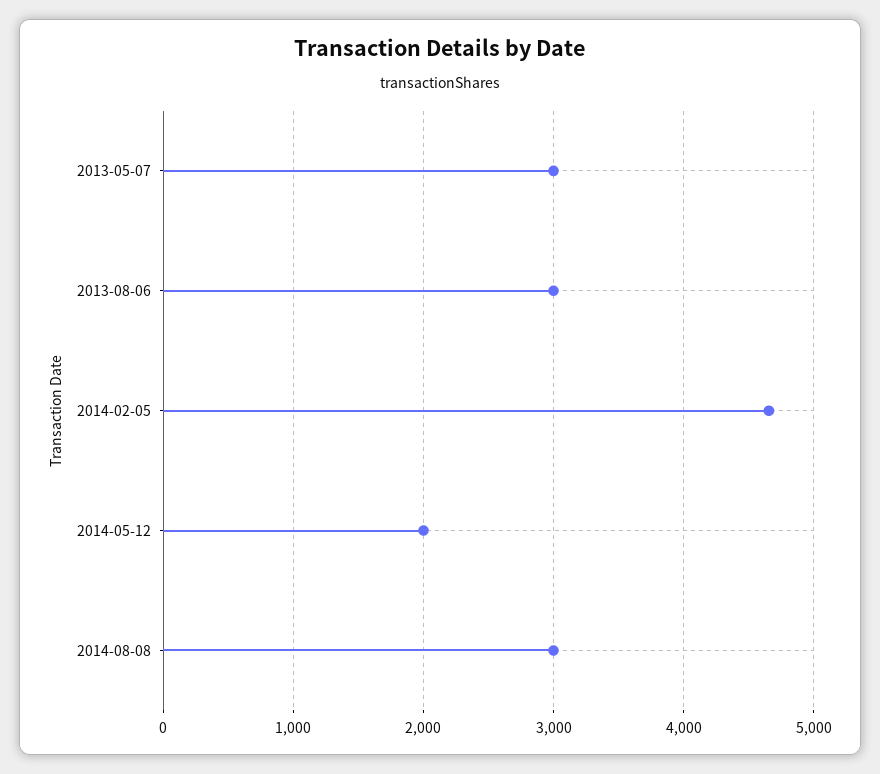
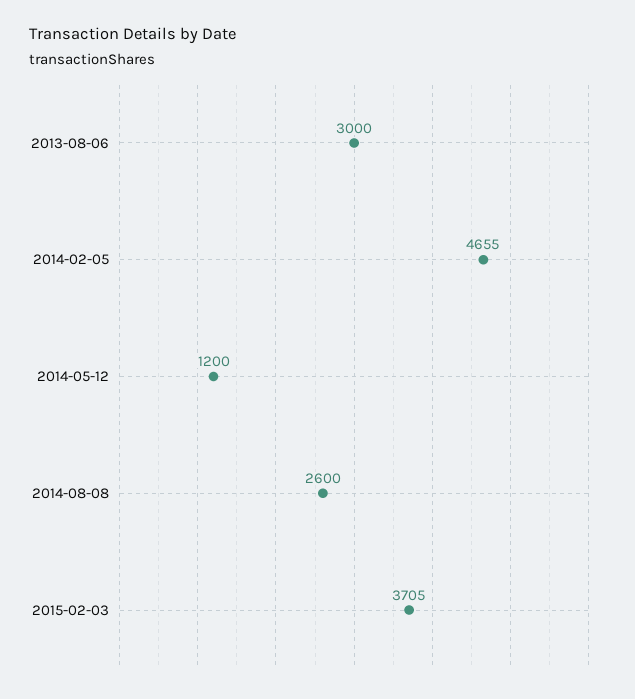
2013-05-07: 3000 -> none
2014-05-12: 2000 -> 1200
2014-08-08: 3000 -> 2600
2015-02-03: none -> 3705

